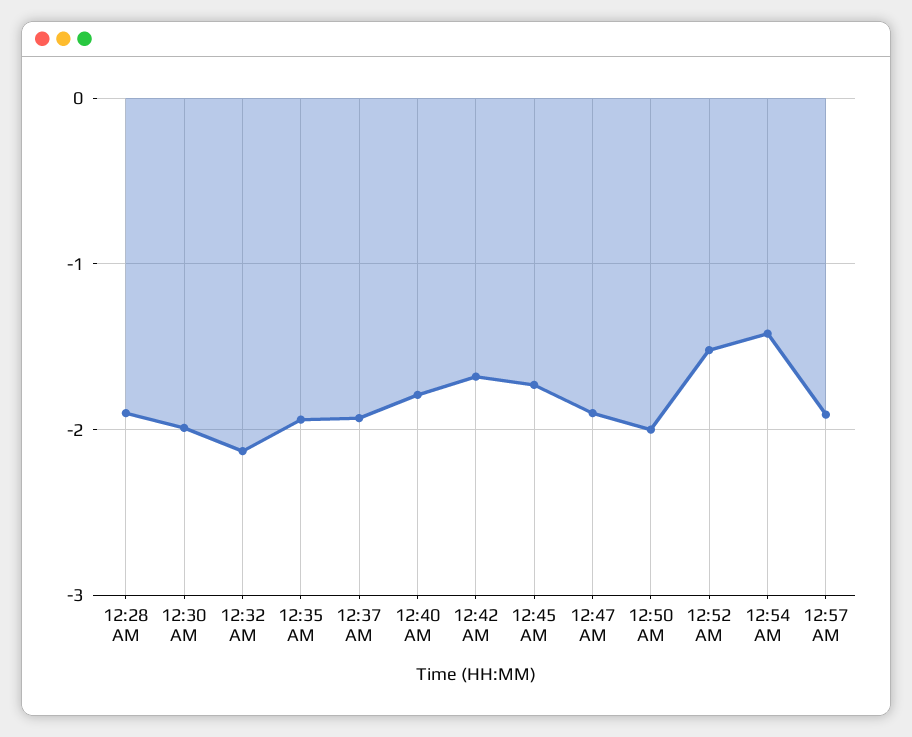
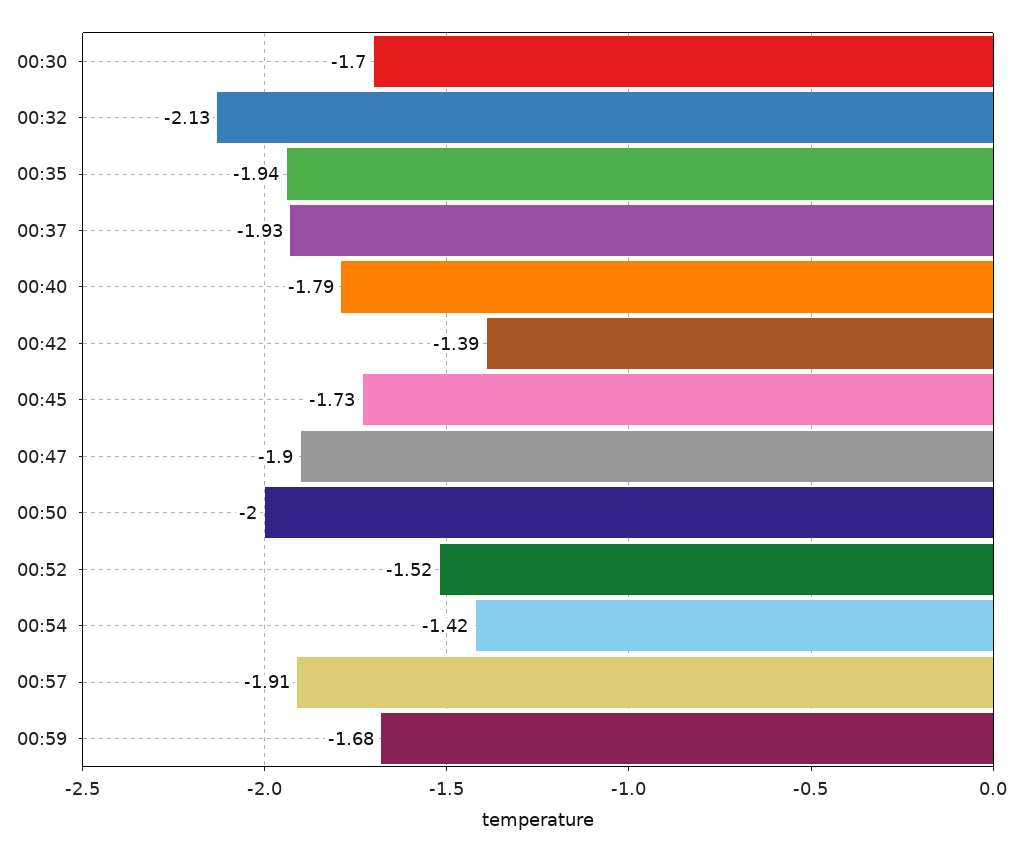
12:28 AM: -1.9 -> none
12:30 AM: -2 -> -1.7
12:42 AM: -1.7 -> -1.39
00:59: none -> -1.68

